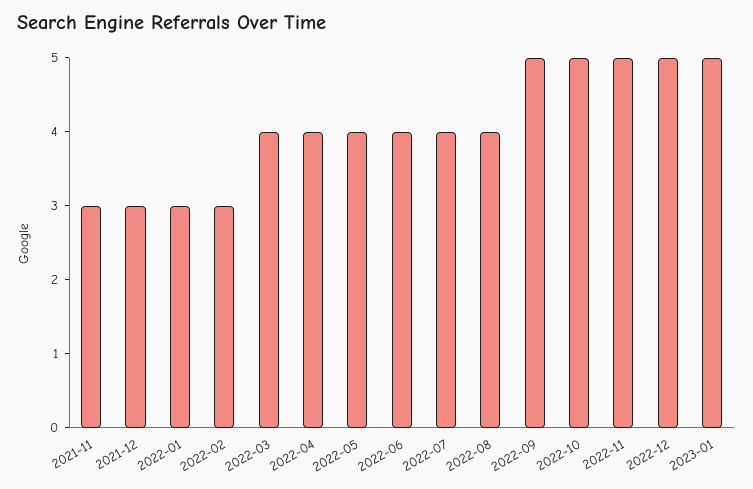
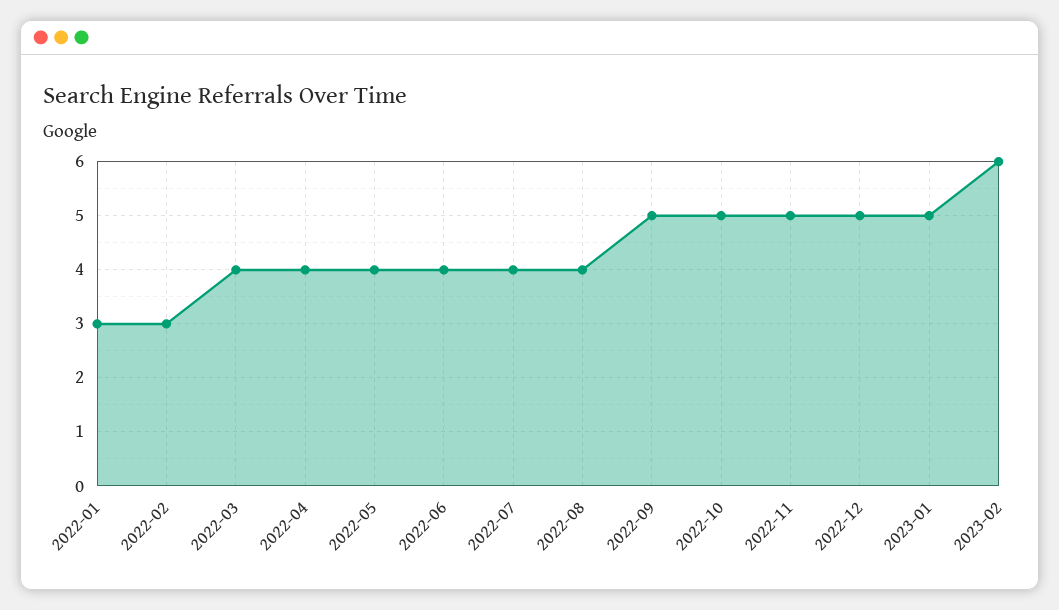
2021-11: 3 -> none
2021-12: 3 -> none
2023-02: none -> 6

